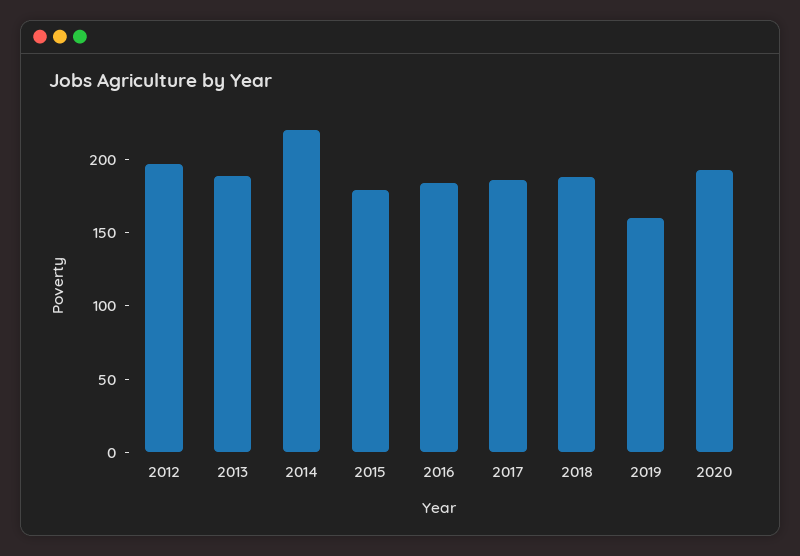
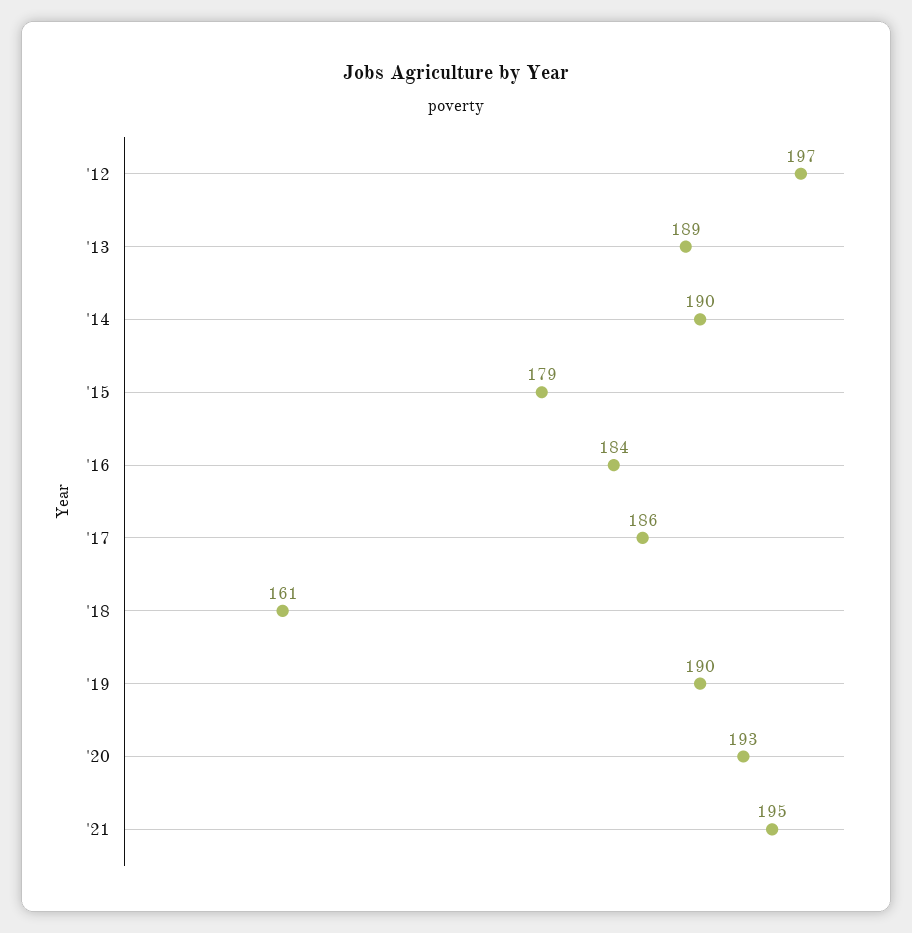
2014: 220 -> 190
2018: 190 -> 161
2019: 160 -> 190
'21: none -> 195

